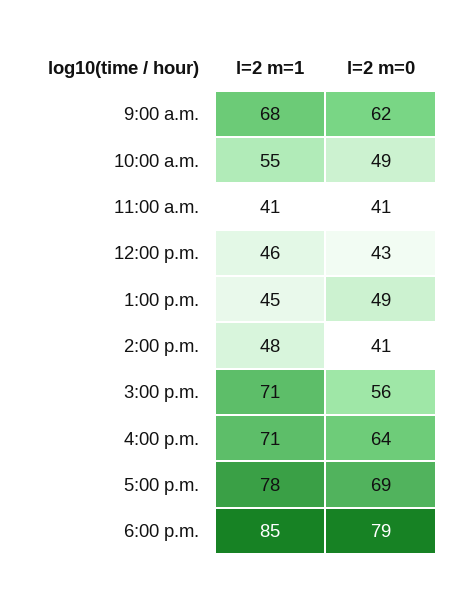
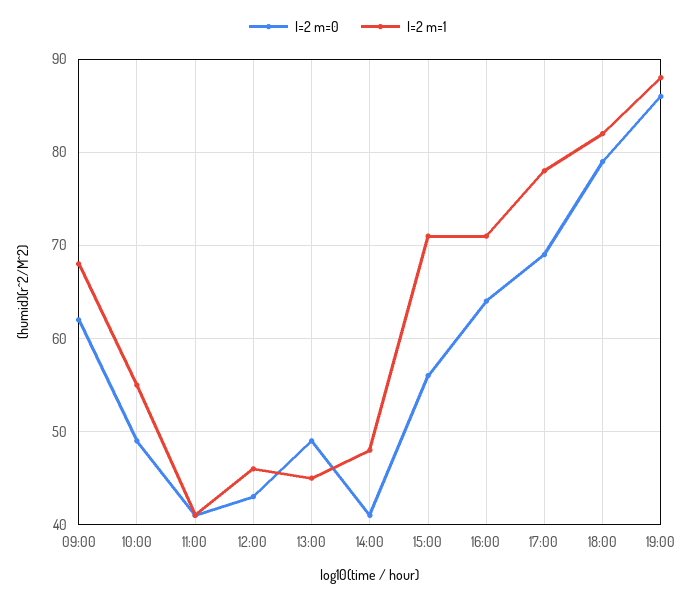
l=2 m=1, 6:00 p.m.: 85 -> 82
l=2 m=0, 19:00: none -> 86
l=2 m=1, 19:00: none -> 88

